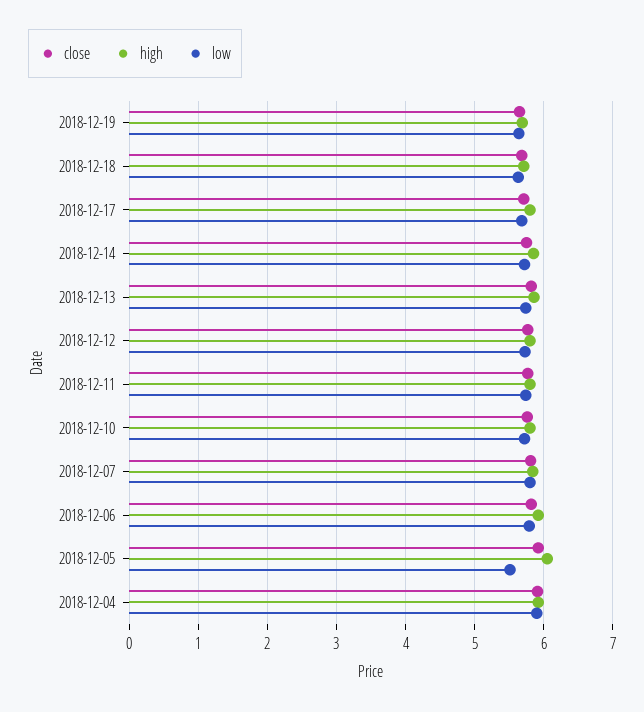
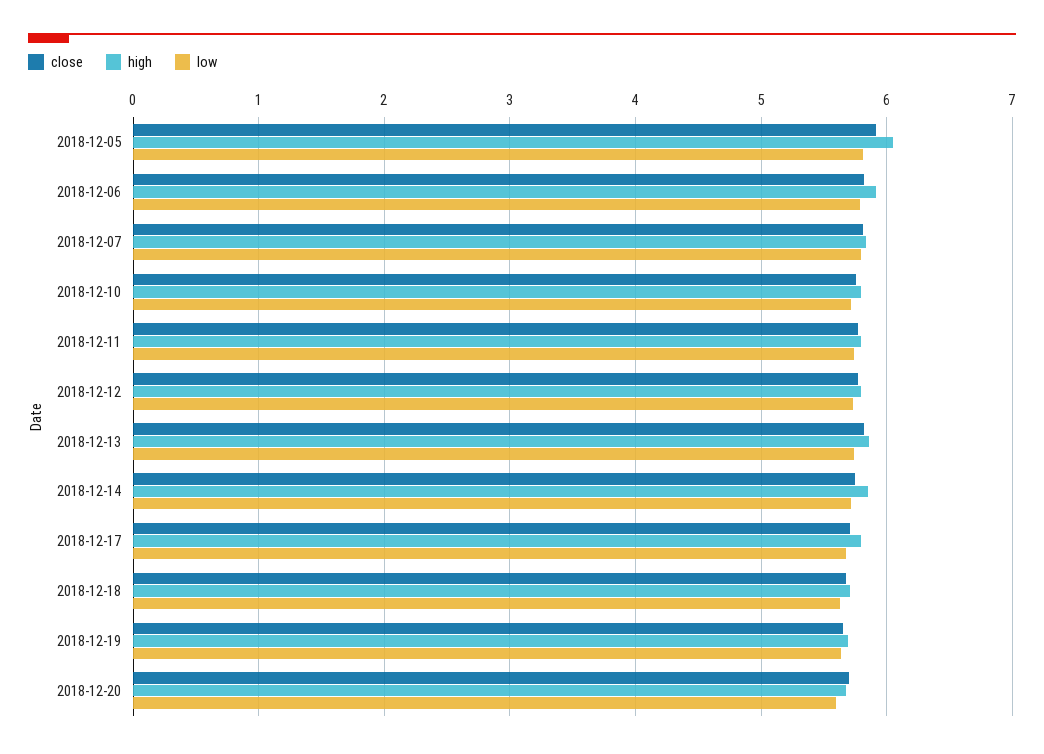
low, 2018-12-05: 5.5 -> 5.8
close, 2018-12-04: 5.9 -> none
high, 2018-12-04: 5.9 -> none
low, 2018-12-04: 5.9 -> none
close, 2018-12-20: none -> 5.7
high, 2018-12-20: none -> 5.7
low, 2018-12-20: none -> 5.6

